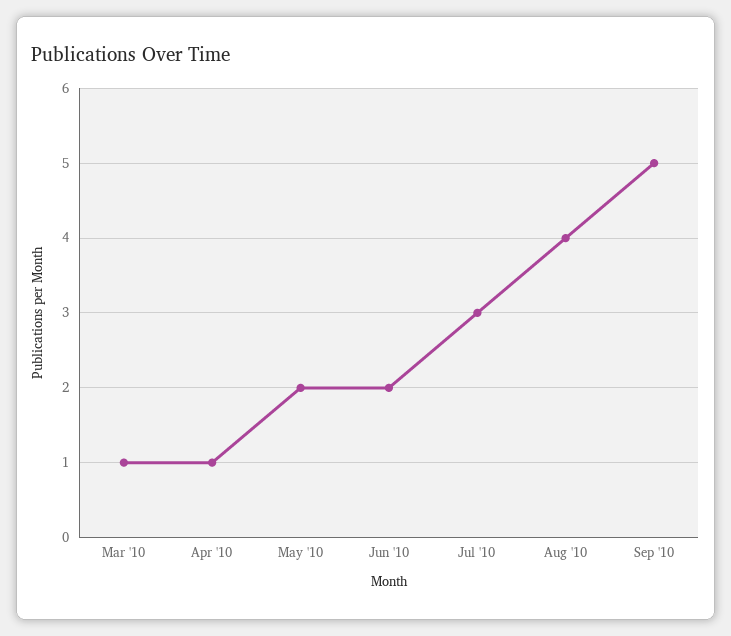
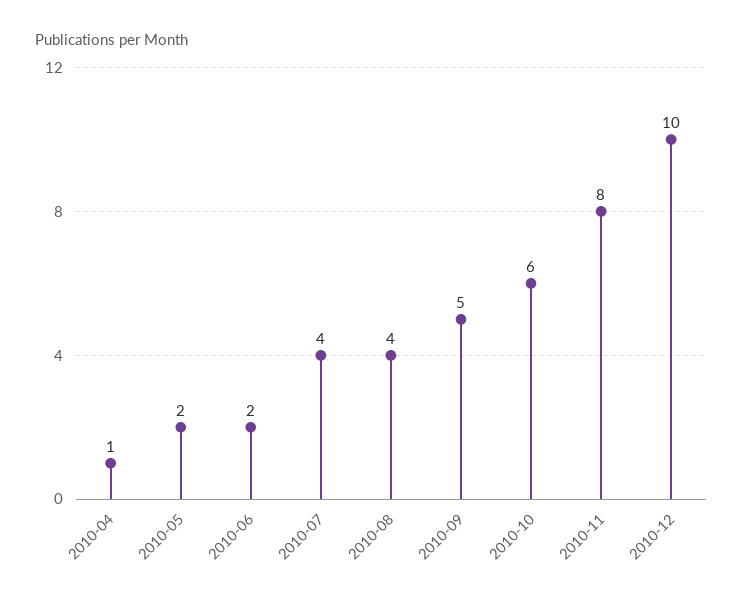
Mar '10: 1 -> none
Jul '10: 3 -> 4
2010-10: none -> 6
2010-11: none -> 8
2010-12: none -> 10

